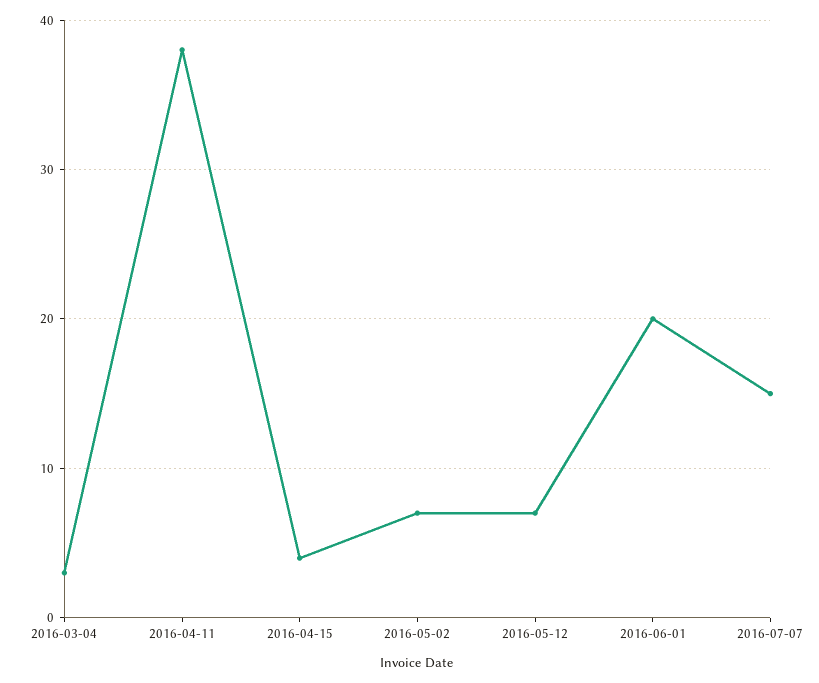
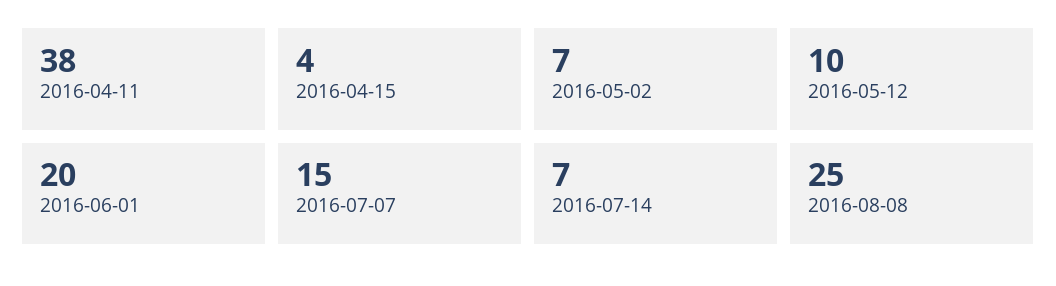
2016-03-04: 3 -> none
2016-05-12: 7 -> 10
2016-07-14: none -> 7
2016-08-08: none -> 25

